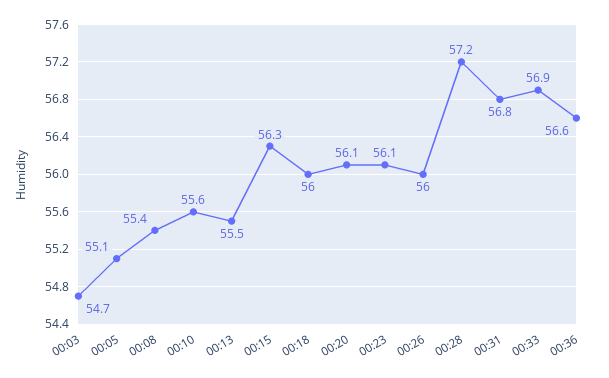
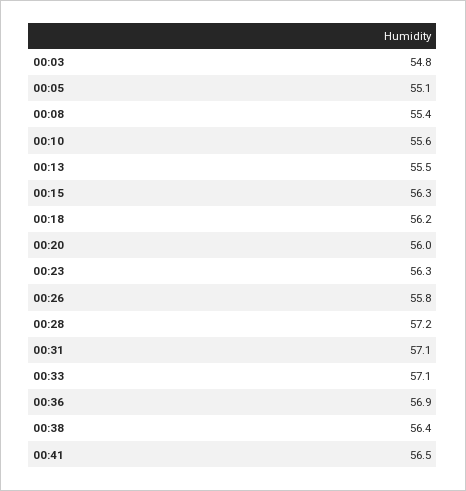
00:03: 54.7 -> 54.8
00:18: 56 -> 56.2
00:20: 56.1 -> 56
00:23: 56.1 -> 56.3
00:26: 56 -> 55.8
00:31: 56.8 -> 57.1
00:33: 56.9 -> 57.1
00:36: 56.6 -> 56.9
00:38: none -> 56.4
00:41: none -> 56.5

